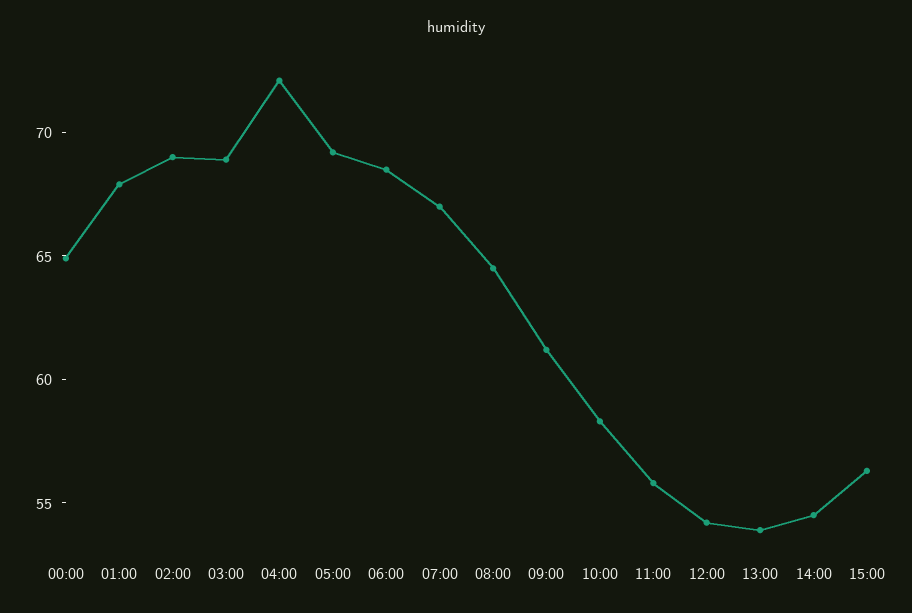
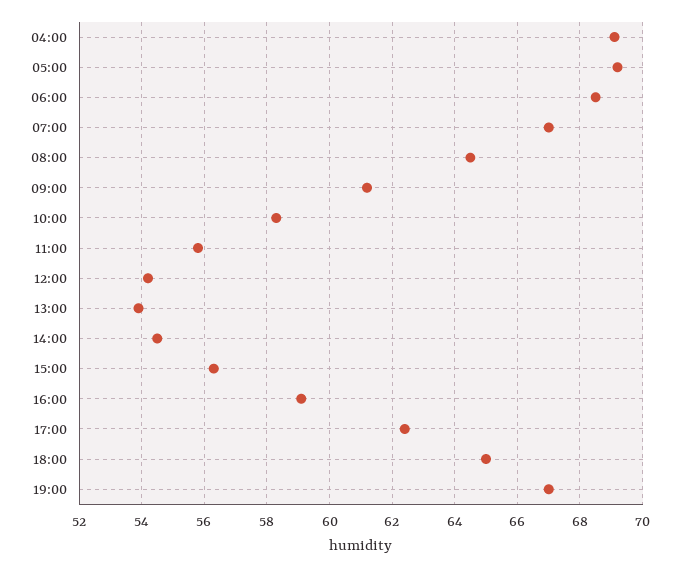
00:00: 65 -> none
01:00: 68 -> none
02:00: 69 -> none
03:00: 69 -> none
04:00: 72 -> 69
16:00: none -> 59
17:00: none -> 62.5
18:00: none -> 65
19:00: none -> 67

